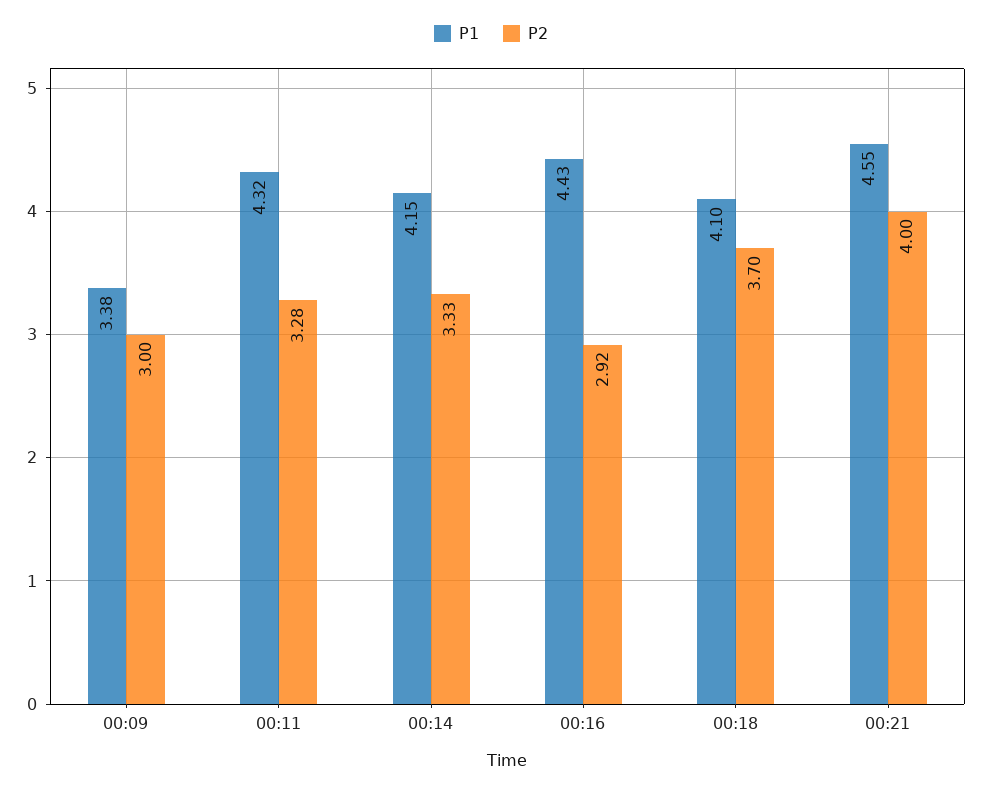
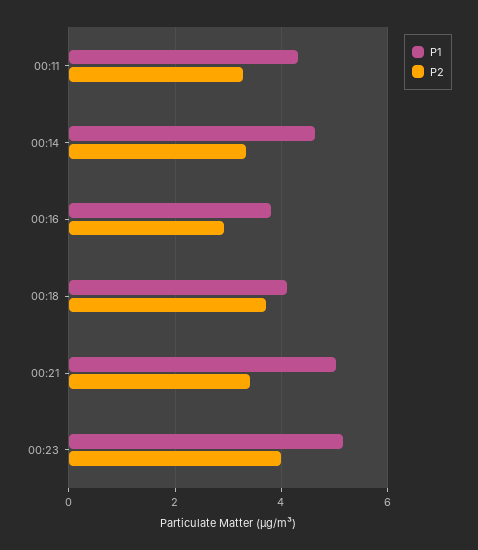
P1, 00:09: 3.38 -> none
P2, 00:09: 3 -> none
P1, 00:14: 4.15 -> 4.6
P1, 00:16: 4.43 -> 3.8
P1, 00:21: 4.55 -> 5
P2, 00:21: 4 -> 3.4
P1, 00:23: none -> 5.2
P2, 00:23: none -> 4

